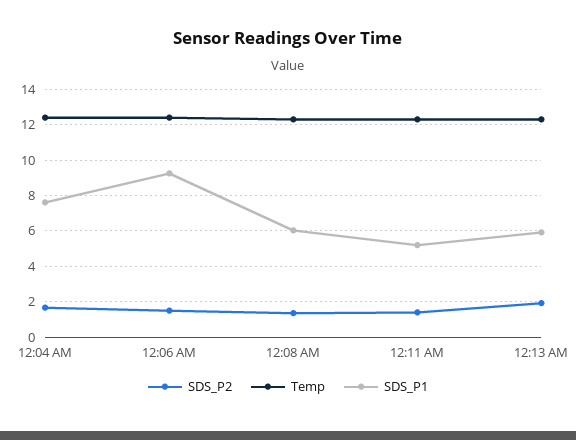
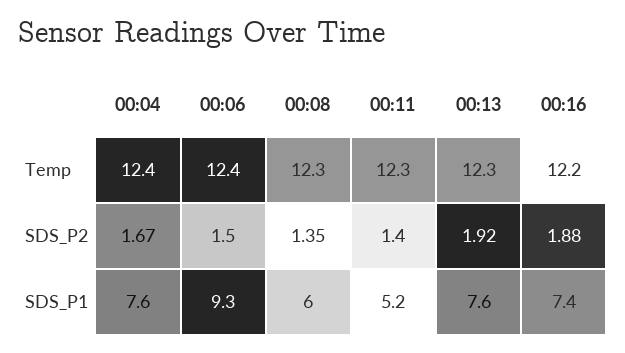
SDS_P1, 12:13 AM: 6 -> 7.6
Temp, 00:16: none -> 12.2
SDS_P2, 00:16: none -> 1.88
SDS_P1, 00:16: none -> 7.4

